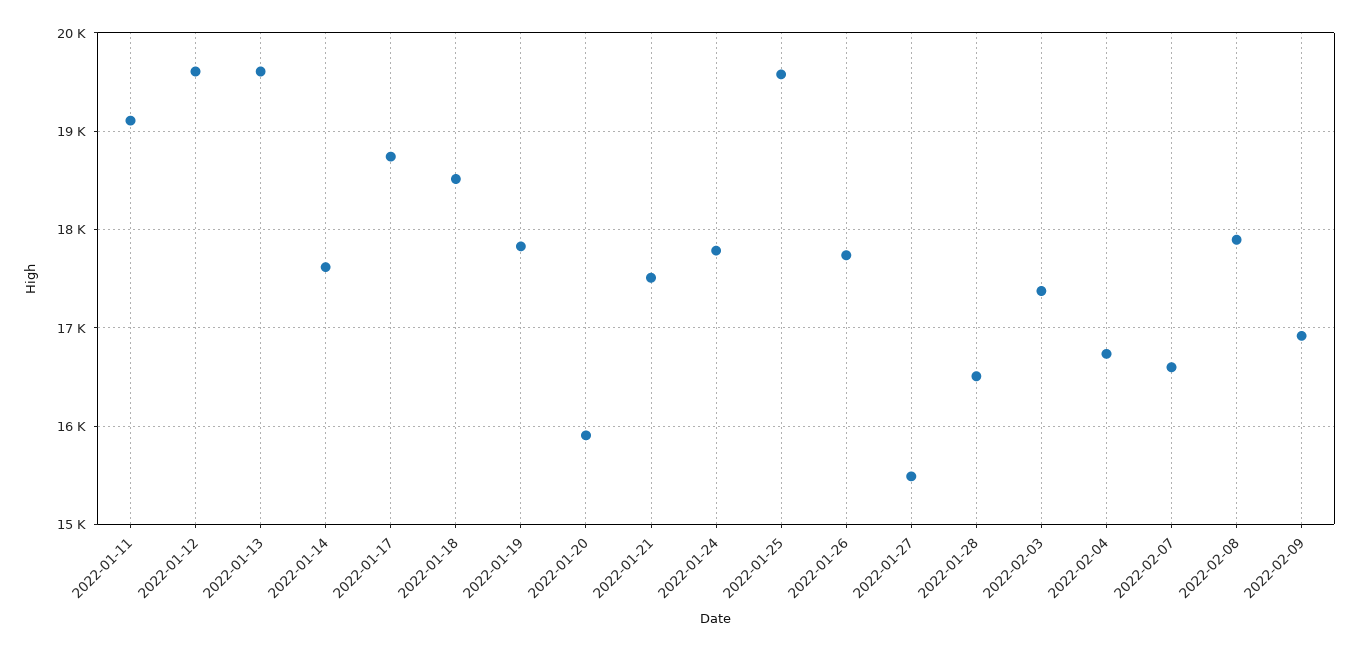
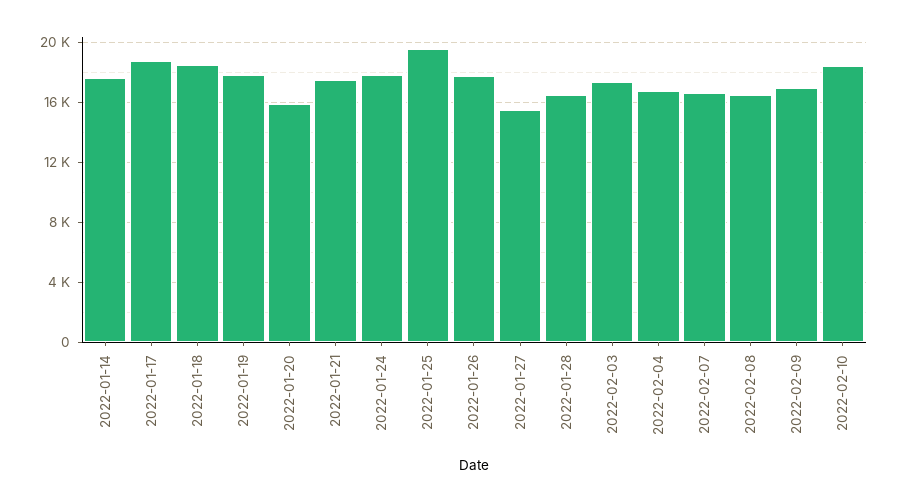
2022-01-11: 19100 -> none
2022-01-12: 19600 -> none
2022-01-13: 19600 -> none
2022-02-08: 17900 -> 16500
2022-02-10: none -> 18500

